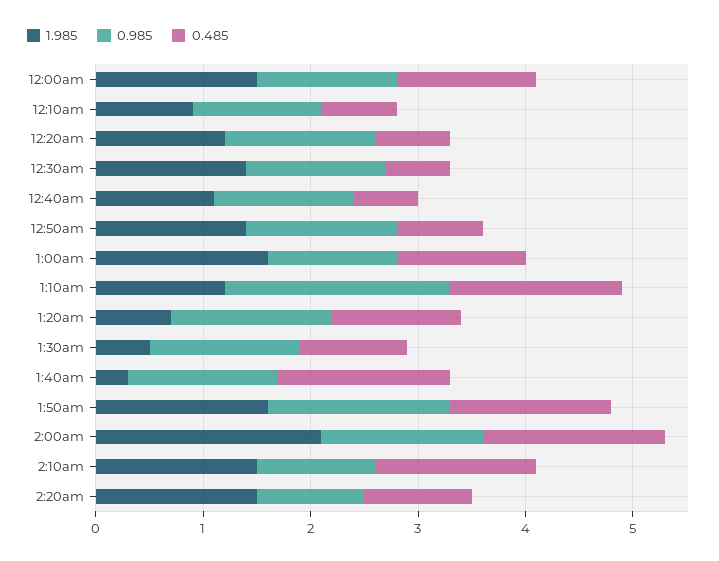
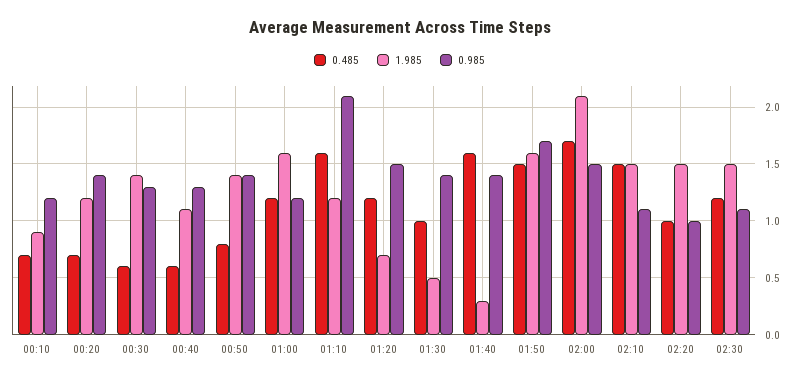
1.985, 12:00am: 1.5 -> none
0.985, 12:00am: 1.3 -> none
0.485, 12:00am: 1.3 -> none
0.485, 02:30: none -> 1.2
1.985, 02:30: none -> 1.5
0.985, 02:30: none -> 1.1

